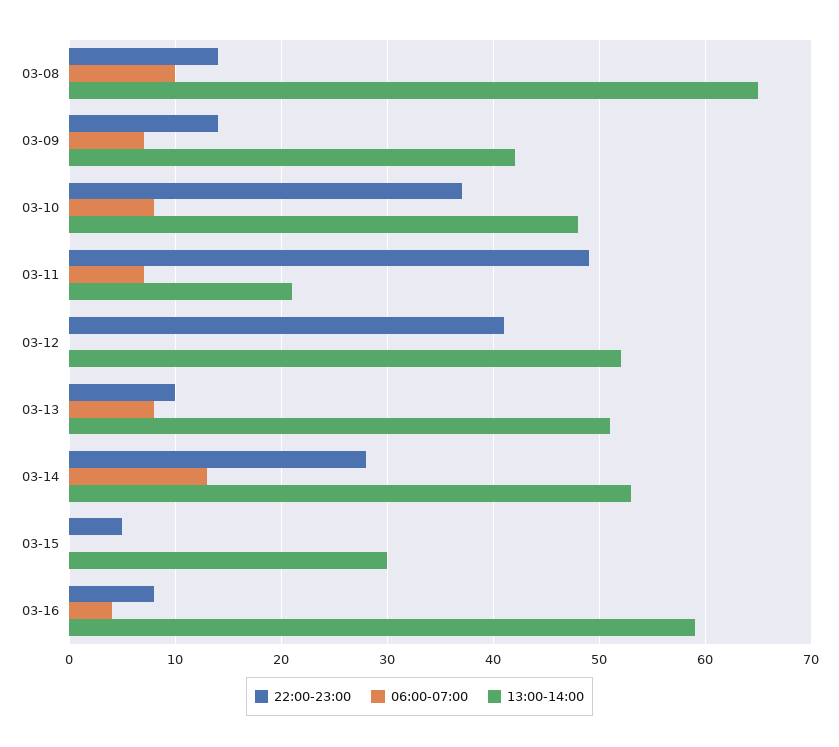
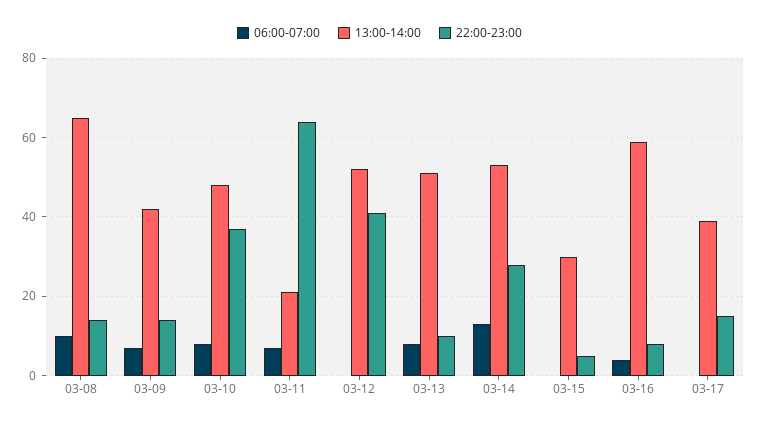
22:00-23:00, 03-11: 49 -> 65
06:00-07:00, 03-17: none -> 0
13:00-14:00, 03-17: none -> 40
22:00-23:00, 03-17: none -> 15

